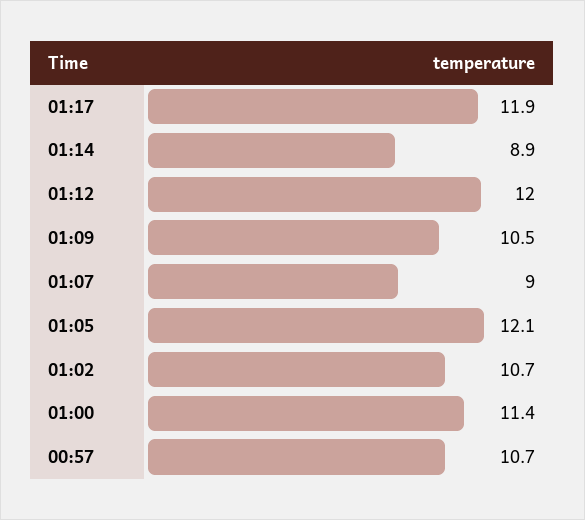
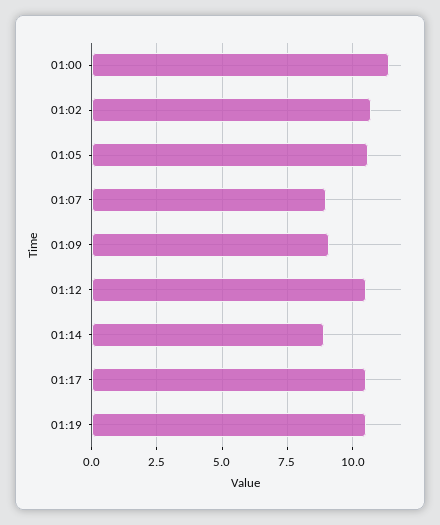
01:17: 11.9 -> 10.5
01:12: 12 -> 10.5
01:09: 10.5 -> 9
01:05: 12.1 -> 10.5
00:57: 10.7 -> none
01:19: none -> 10.5

